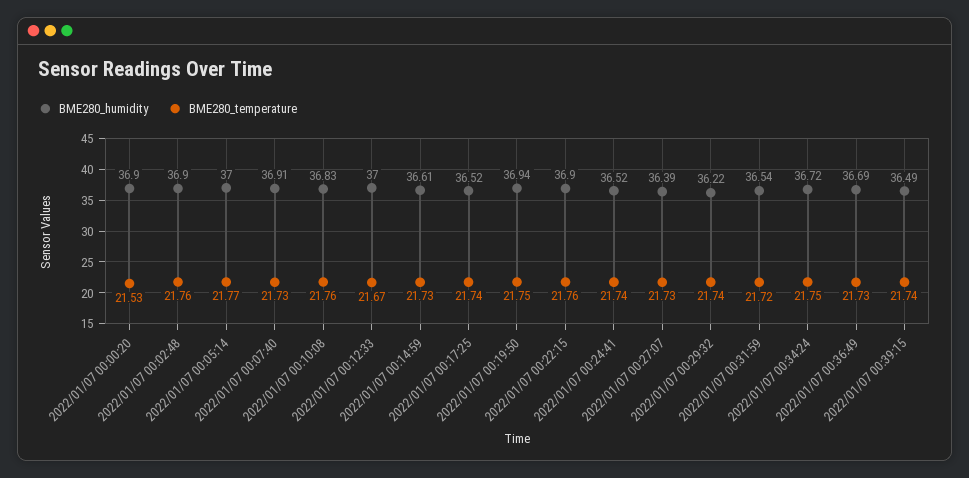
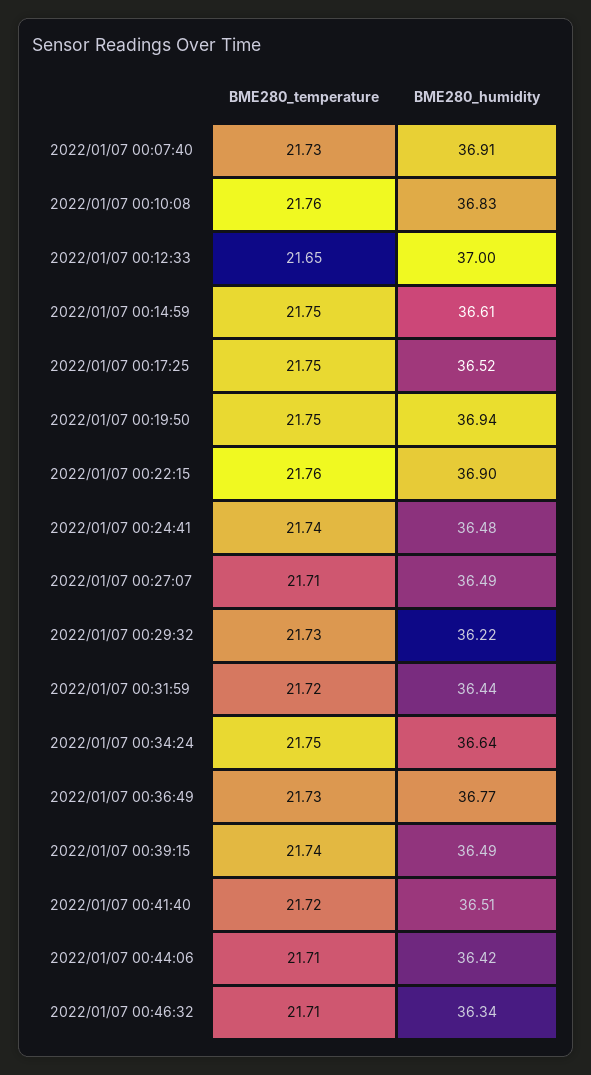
BME280_humidity, 2022/01/07 00:00:20: 36.9 -> none
BME280_temperature, 2022/01/07 00:00:20: 21.53 -> none
BME280_humidity, 2022/01/07 00:02:48: 36.9 -> none
BME280_temperature, 2022/01/07 00:02:48: 21.76 -> none
BME280_humidity, 2022/01/07 00:05:14: 37 -> none
BME280_temperature, 2022/01/07 00:05:14: 21.77 -> none
BME280_temperature, 2022/01/07 00:12:33: 21.67 -> 21.65
BME280_temperature, 2022/01/07 00:14:59: 21.73 -> 21.75
BME280_temperature, 2022/01/07 00:17:25: 21.74 -> 21.75
BME280_humidity, 2022/01/07 00:24:41: 36.52 -> 36.48
BME280_humidity, 2022/01/07 00:27:07: 36.39 -> 36.49
BME280_temperature, 2022/01/07 00:27:07: 21.73 -> 21.71
BME280_temperature, 2022/01/07 00:29:32: 21.74 -> 21.73
BME280_humidity, 2022/01/07 00:31:59: 36.54 -> 36.44
BME280_humidity, 2022/01/07 00:34:24: 36.72 -> 36.64
BME280_humidity, 2022/01/07 00:36:49: 36.69 -> 36.77
BME280_temperature, 2022/01/07 00:41:40: none -> 21.72
BME280_humidity, 2022/01/07 00:41:40: none -> 36.51
BME280_temperature, 2022/01/07 00:44:06: none -> 21.71
BME280_humidity, 2022/01/07 00:44:06: none -> 36.42
BME280_temperature, 2022/01/07 00:46:32: none -> 21.71
BME280_humidity, 2022/01/07 00:46:32: none -> 36.34

